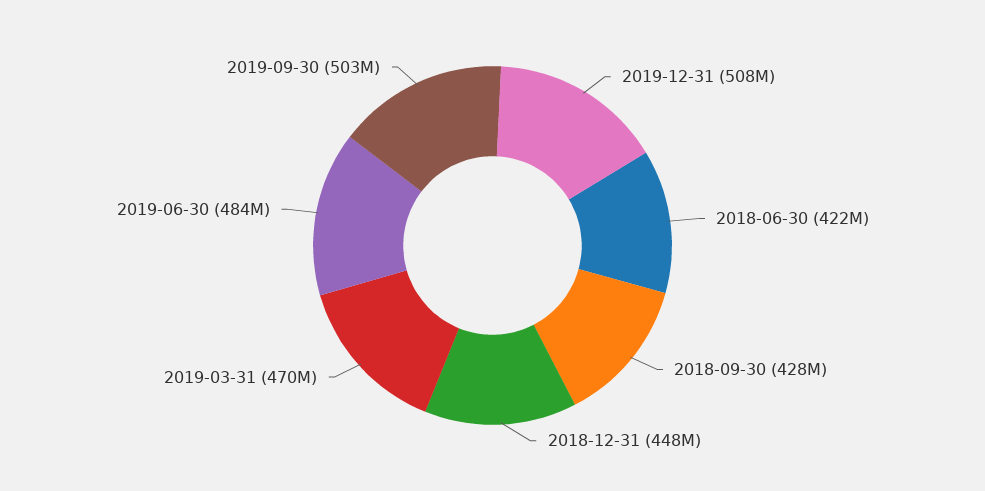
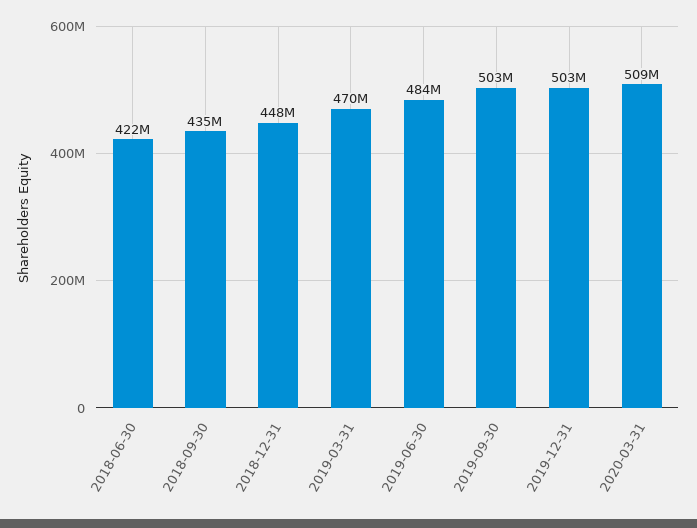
2019-12-31: 508000000 -> 503000000
2018-09-30: 428000000 -> 435000000
2020-03-31: none -> 509000000

